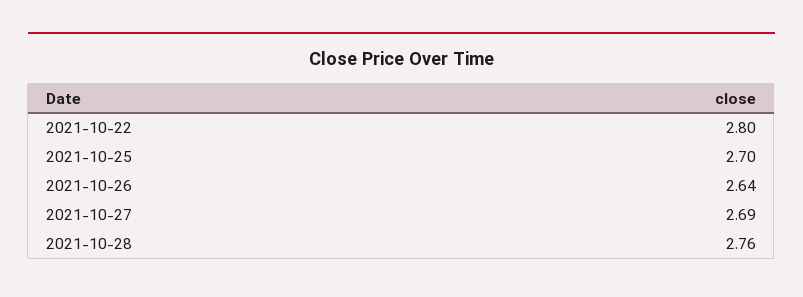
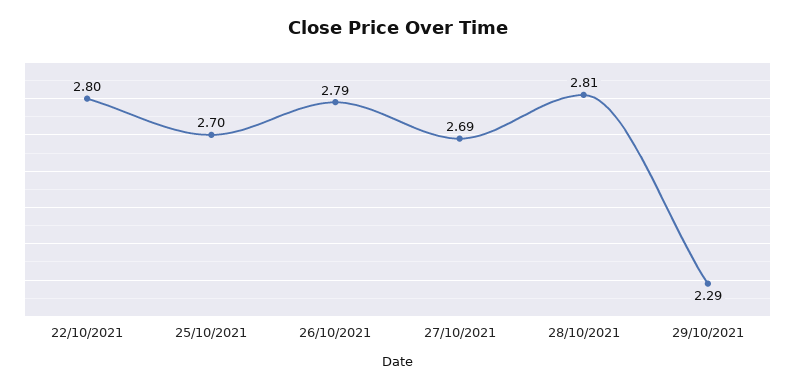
2021-10-26: 2.64 -> 2.79
2021-10-28: 2.76 -> 2.81
29/10/2021: none -> 2.29

